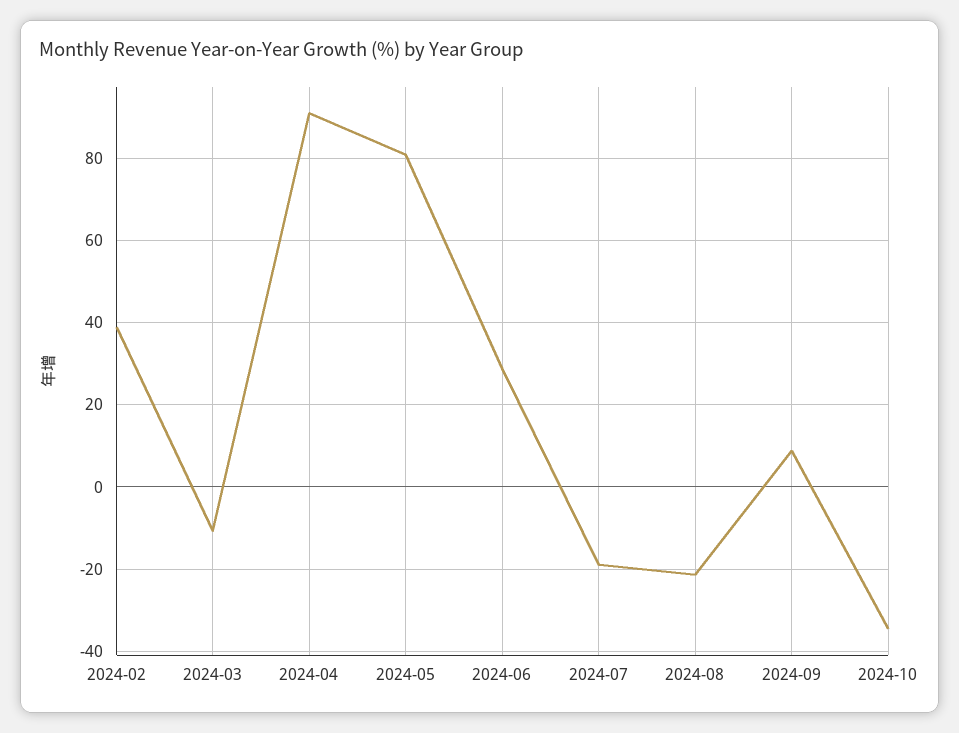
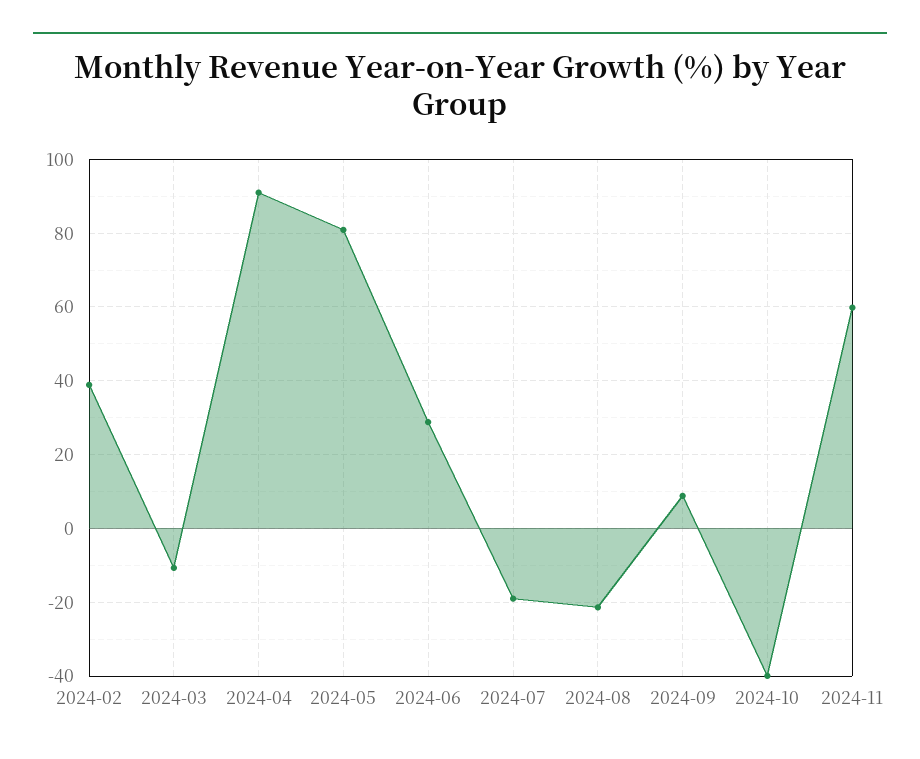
2024-10: -34 -> -40
2024-11: none -> 60

